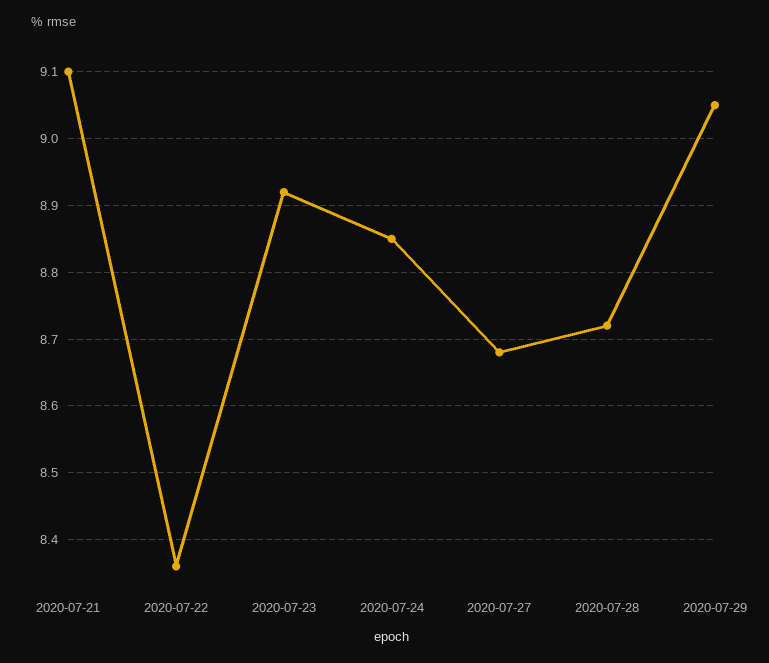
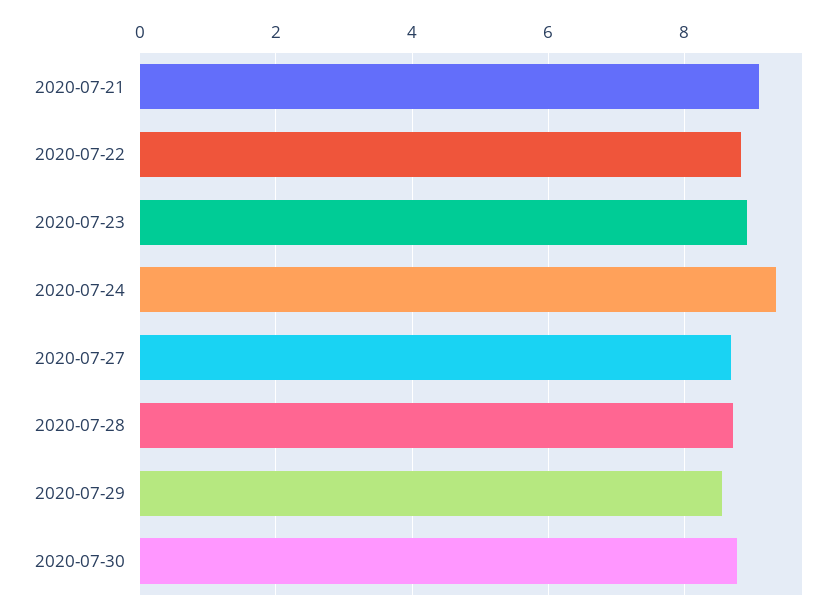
2020-07-22: 8.36 -> 8.8
2020-07-24: 8.85 -> 9.4
2020-07-29: 9.05 -> 8.6
2020-07-30: none -> 8.8

